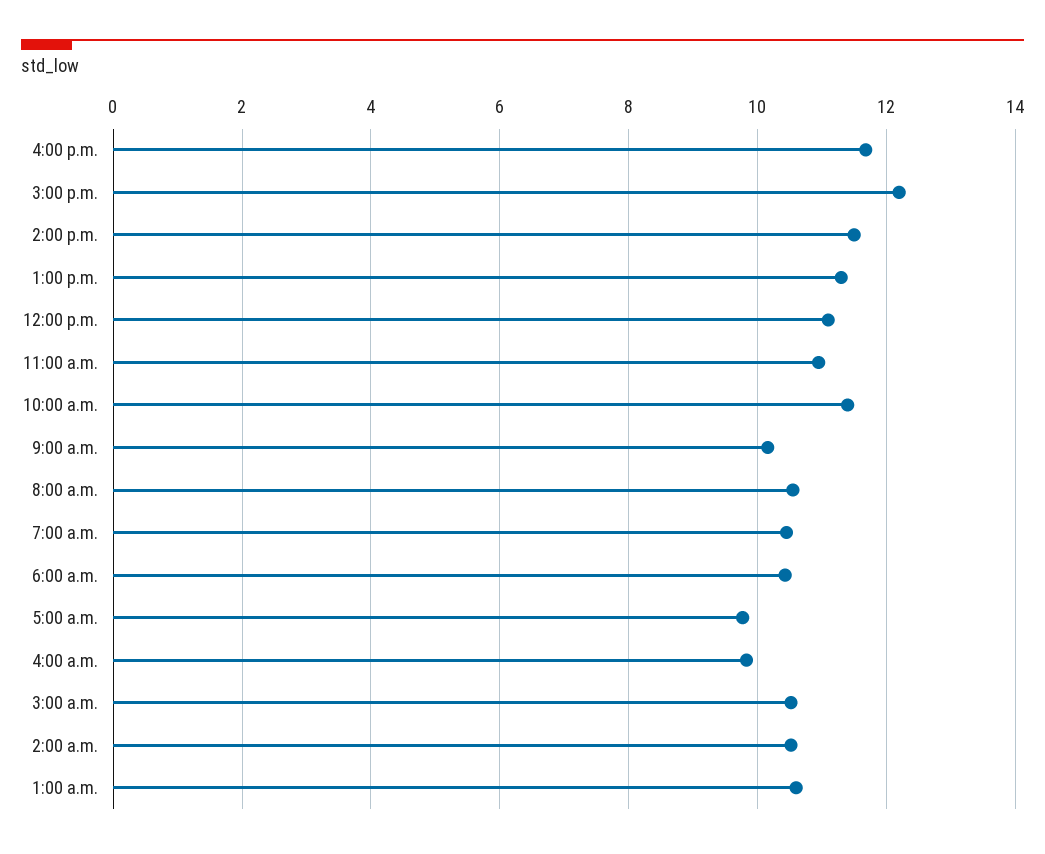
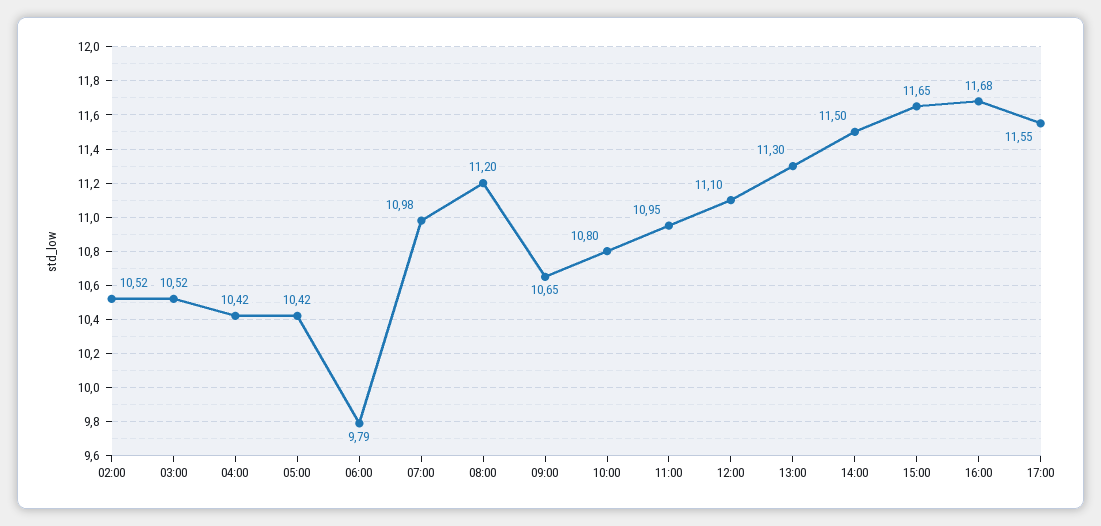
3:00 p.m.: 12.2 -> 11.65
10:00 a.m.: 11.4 -> 10.8
9:00 a.m.: 10.2 -> 10.65
8:00 a.m.: 10.6 -> 11.2
7:00 a.m.: 10.4 -> 10.98
6:00 a.m.: 10.4 -> 9.79
5:00 a.m.: 9.8 -> 10.42
4:00 a.m.: 9.8 -> 10.42
1:00 a.m.: 10.6 -> none
17:00: none -> 11.55

